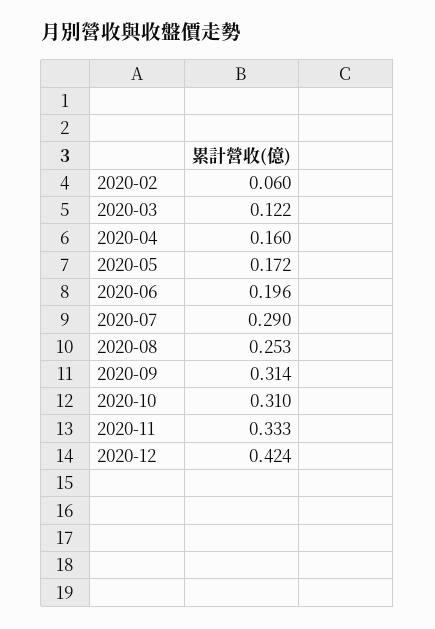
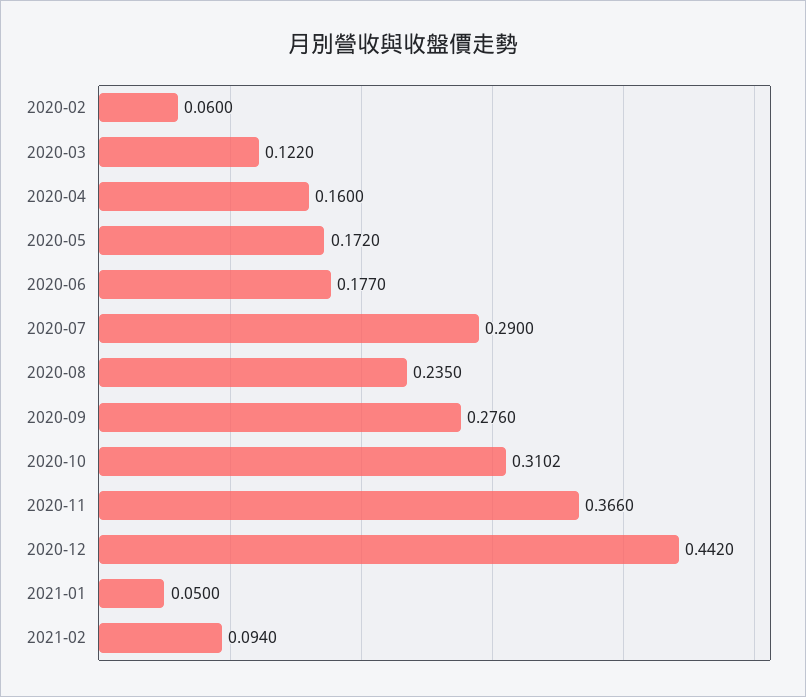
2020-06: 0.196 -> 0.177
2020-08: 0.253 -> 0.235
2020-09: 0.314 -> 0.276
2020-10: 0.31 -> 0.3102
2020-11: 0.333 -> 0.366
2020-12: 0.424 -> 0.442
2021-01: none -> 0.05
2021-02: none -> 0.094

